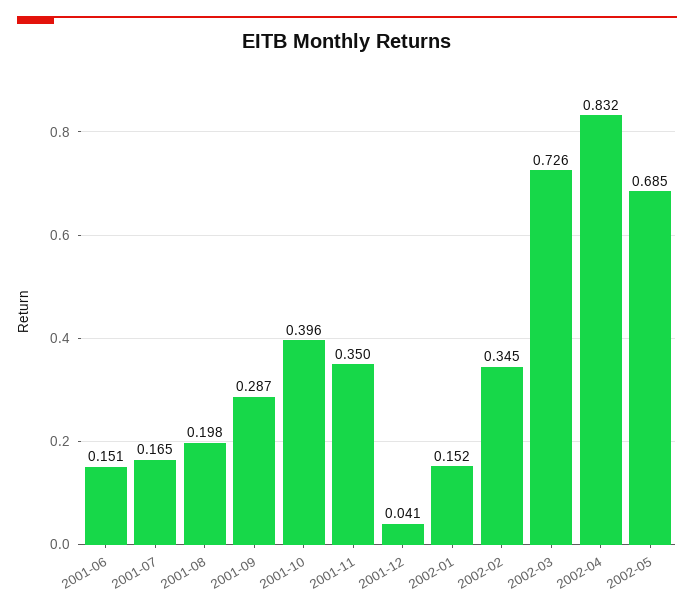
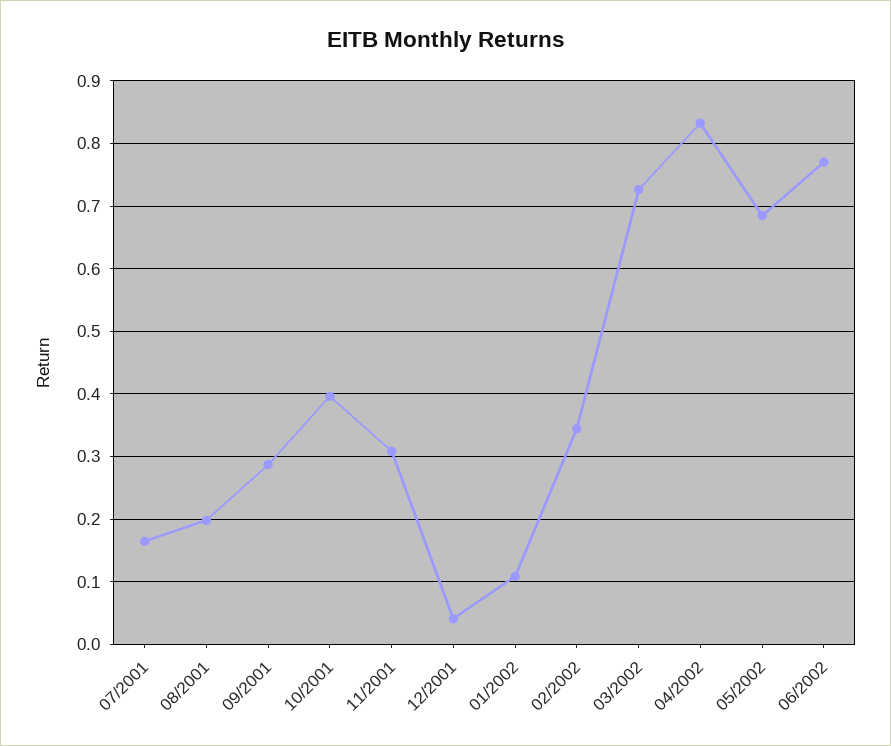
2001-06: 0.151 -> none
2001-11: 0.35 -> 0.31
2002-01: 0.152 -> 0.11
06/2002: none -> 0.77

